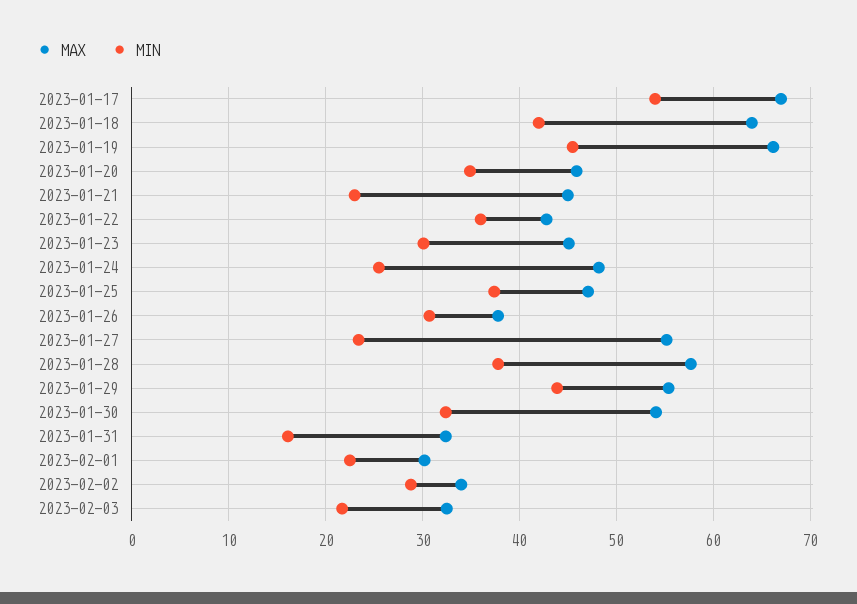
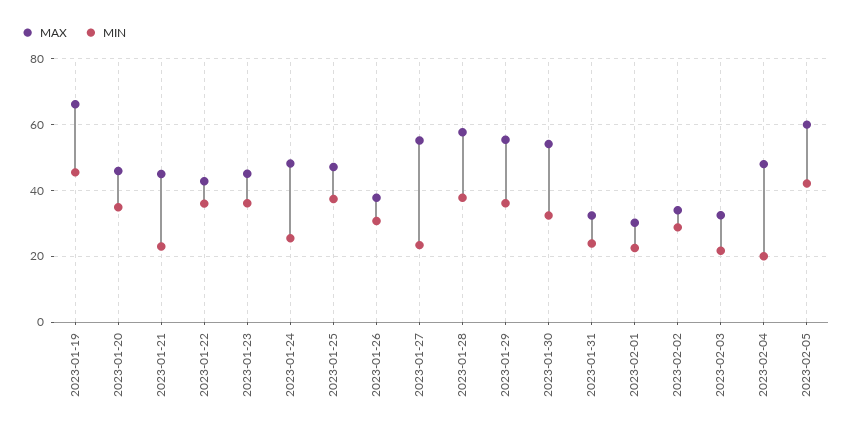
MAX, 2023-01-17: 67 -> none
MIN, 2023-01-17: 54 -> none
MAX, 2023-01-18: 64 -> none
MIN, 2023-01-18: 42 -> none
MIN, 2023-01-23: 30 -> 36
MIN, 2023-01-29: 44 -> 36
MIN, 2023-01-31: 16 -> 24
MAX, 2023-02-04: none -> 48
MIN, 2023-02-04: none -> 20
MAX, 2023-02-05: none -> 60
MIN, 2023-02-05: none -> 42

